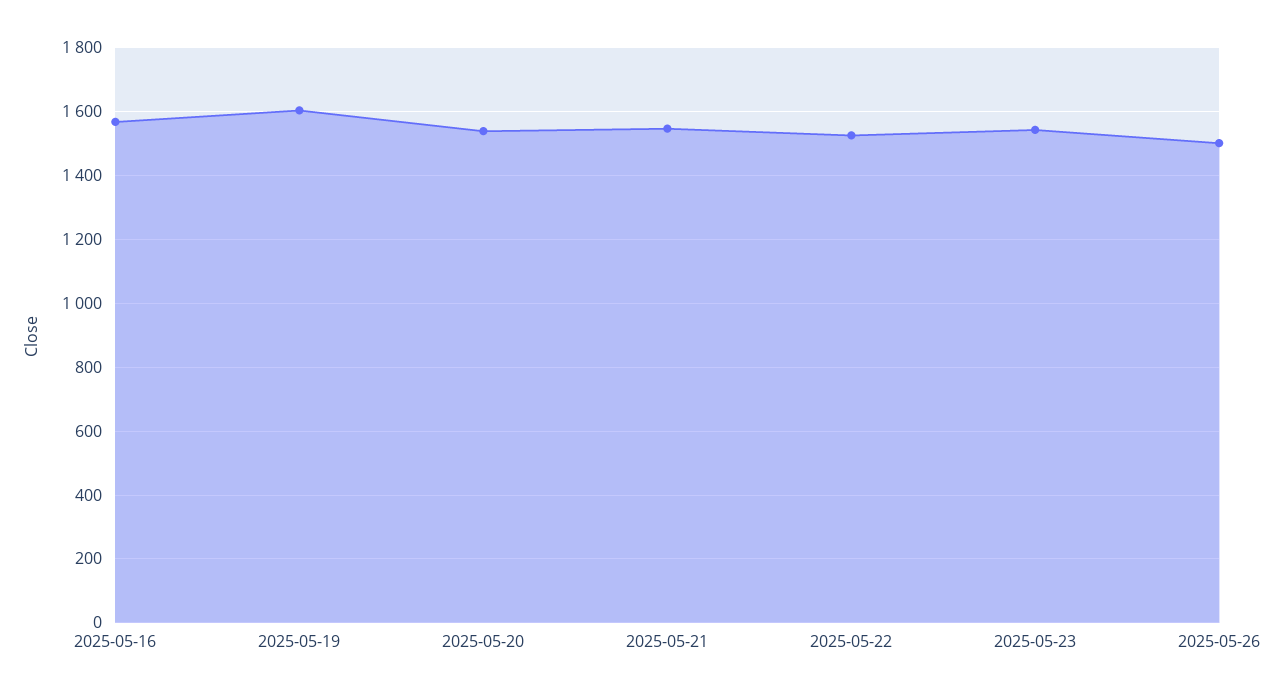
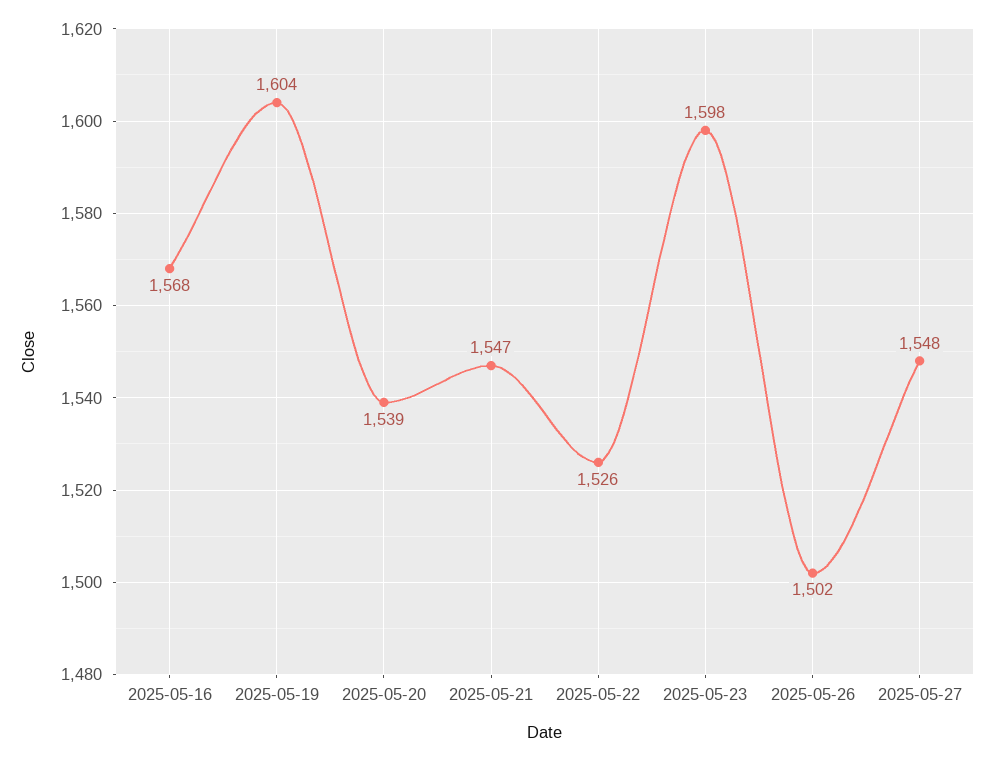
2025-05-23: 1540 -> 1598
2025-05-27: none -> 1548

